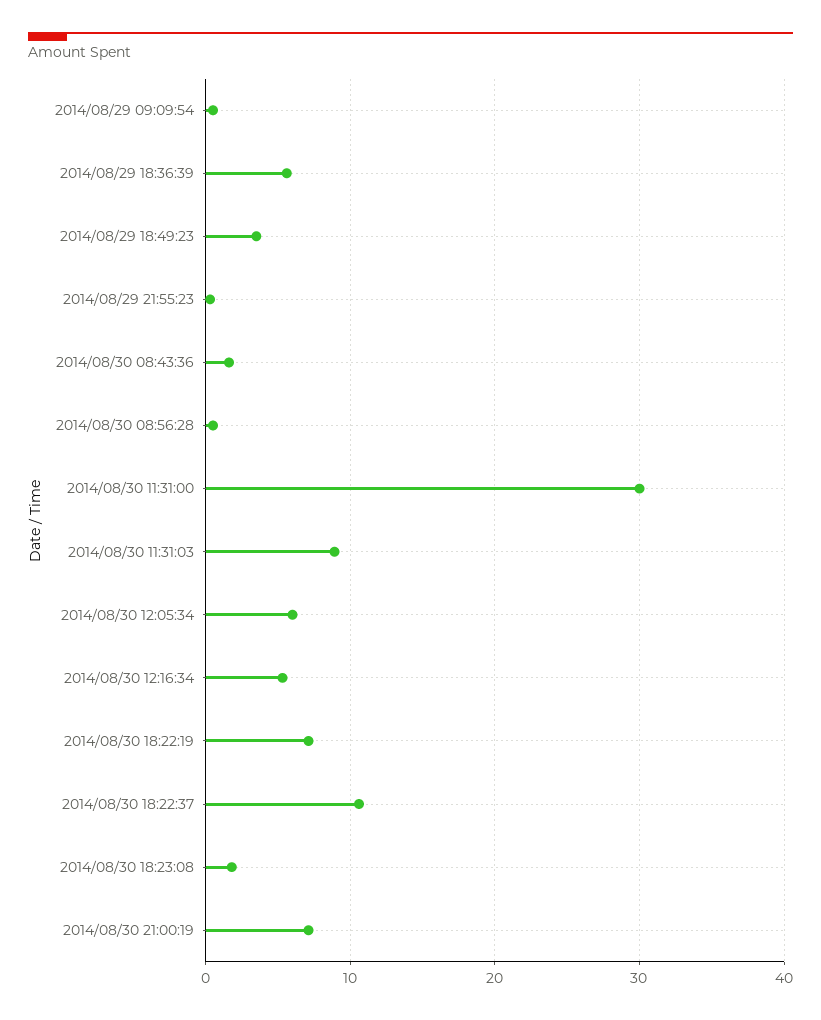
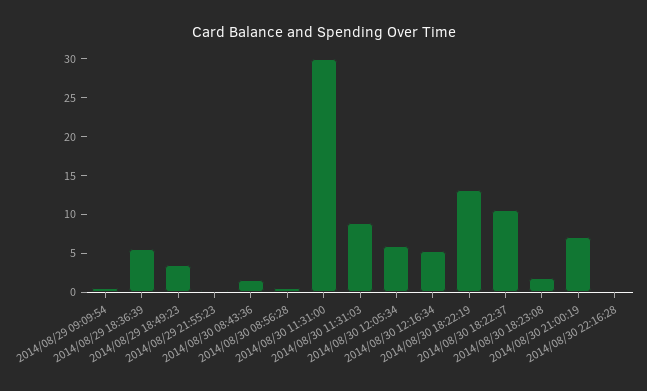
2014/08/30 18:22:19: 7 -> 12.5
2014/08/30 22:16:28: none -> 0

